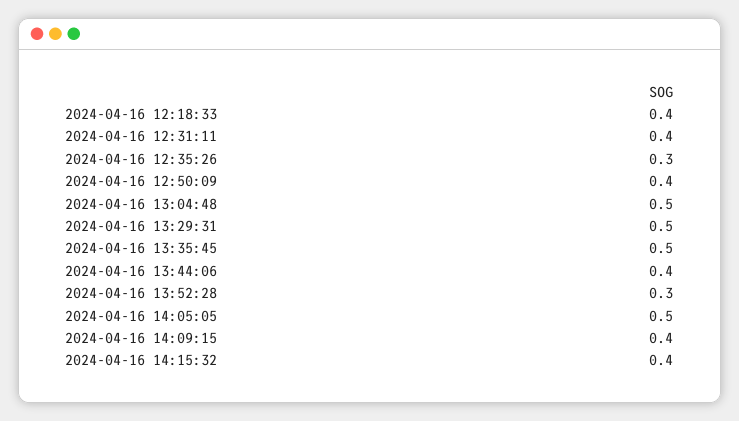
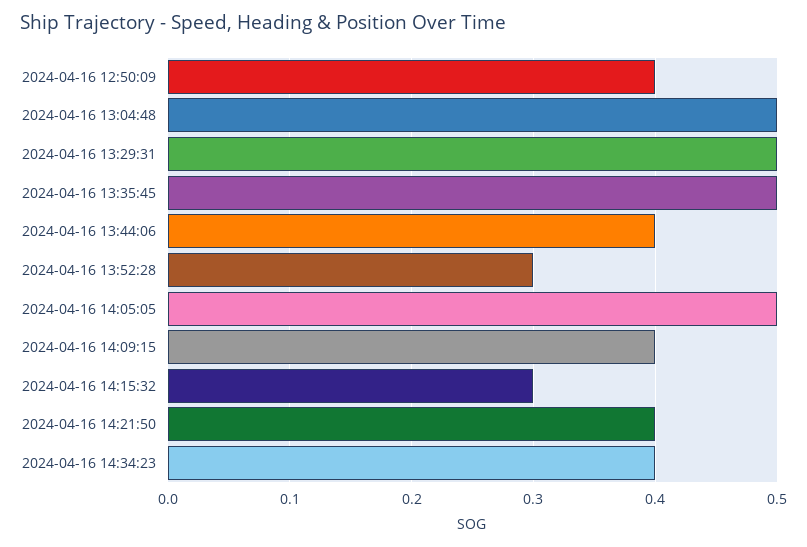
2024-04-16 12:18:33: 0.4 -> none
2024-04-16 12:31:11: 0.4 -> none
2024-04-16 12:35:26: 0.3 -> none
2024-04-16 14:15:32: 0.4 -> 0.3
2024-04-16 14:21:50: none -> 0.4
2024-04-16 14:34:23: none -> 0.4

